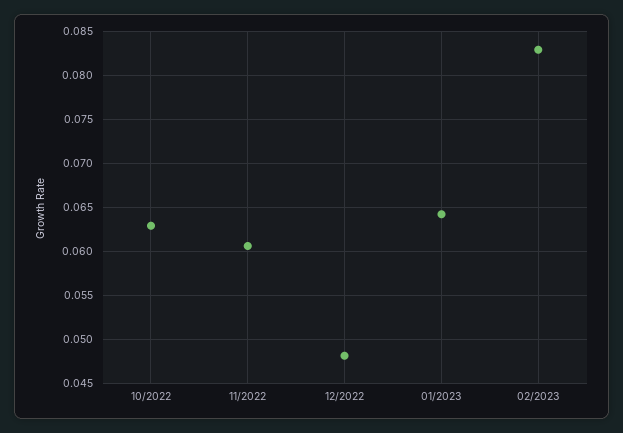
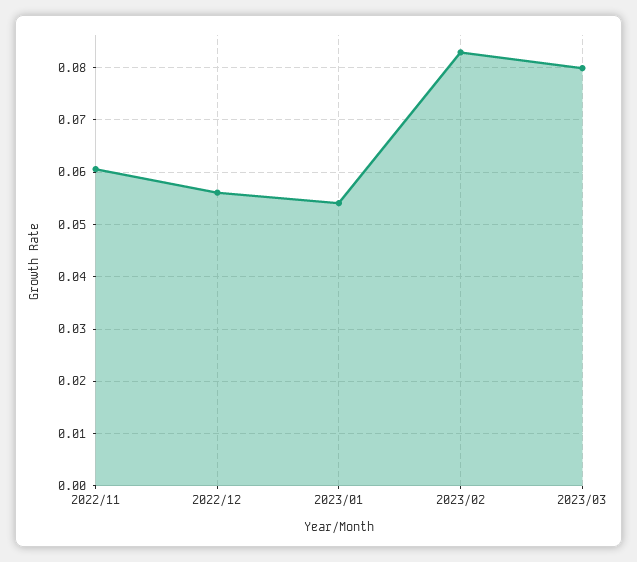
10/2022: 0.063 -> none
12/2022: 0.048 -> 0.056
01/2023: 0.064 -> 0.054
2023/03: none -> 0.08

